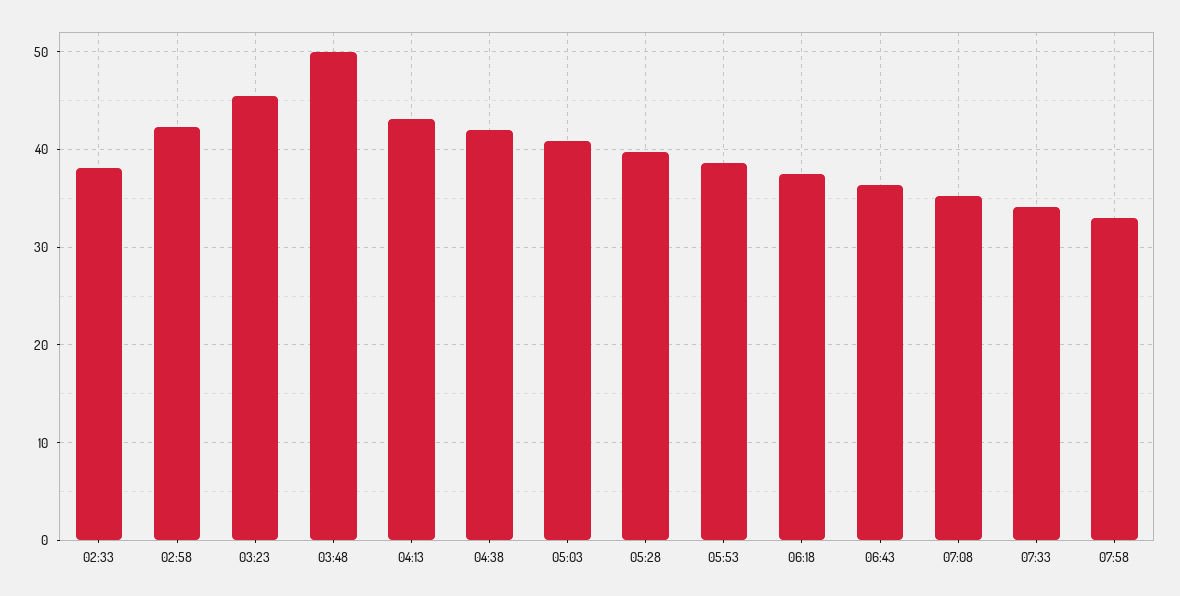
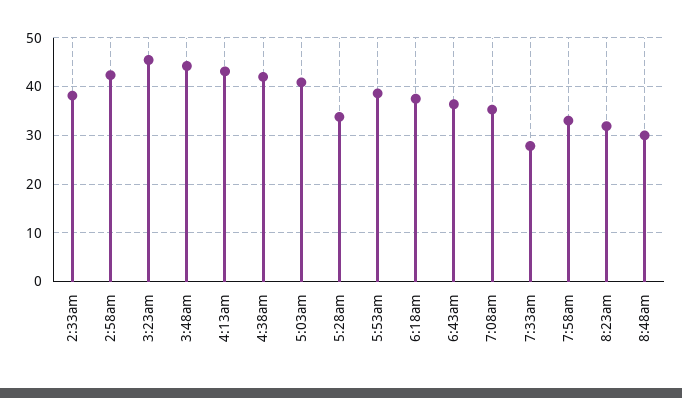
03:48: 50 -> 44
05:28: 40 -> 34
07:33: 34 -> 28
8:23am: none -> 32
8:48am: none -> 30

